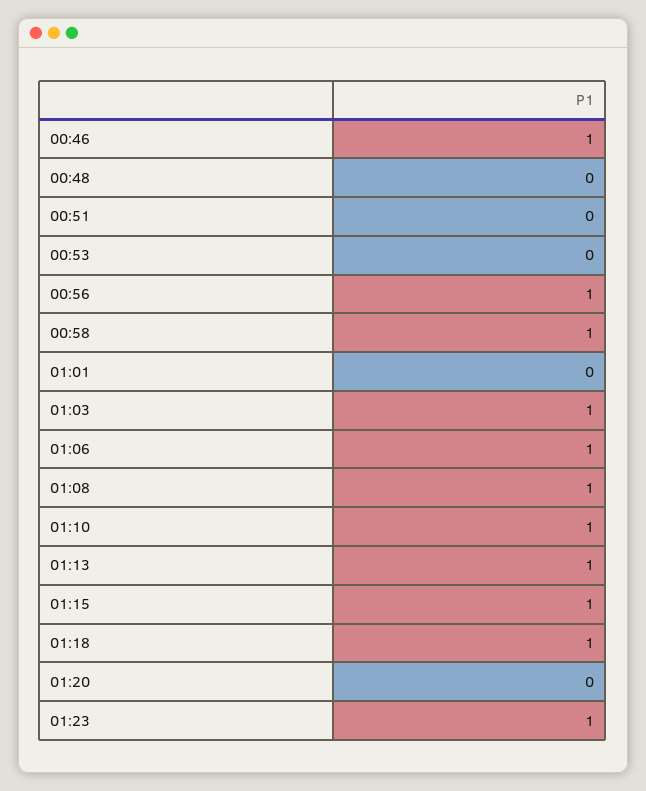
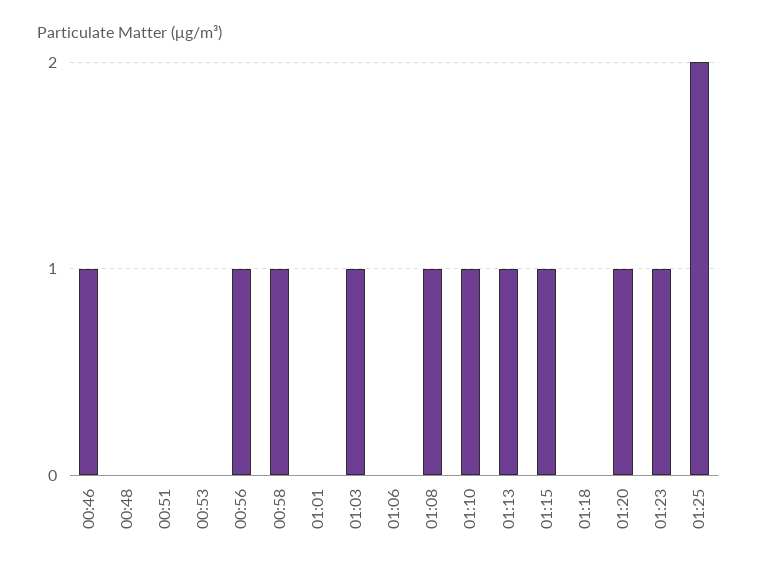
01:06: 1 -> 0
01:18: 1 -> 0
01:20: 0 -> 1
01:25: none -> 2

